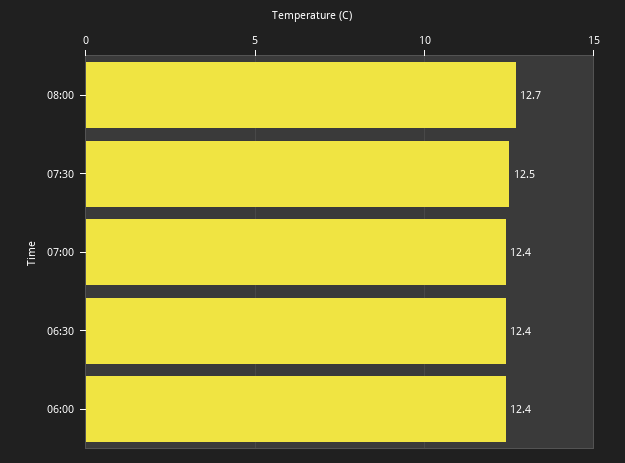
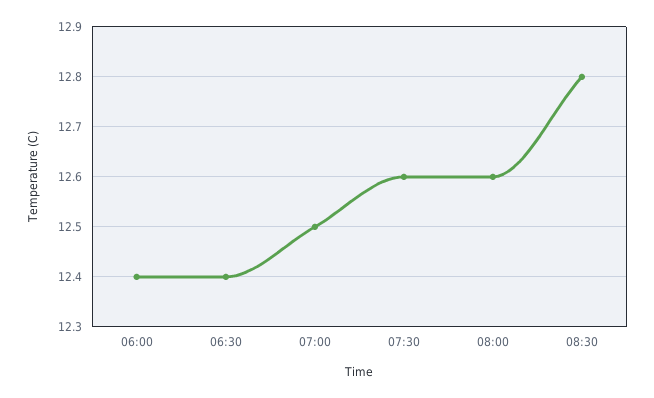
08:00: 12.7 -> 12.6
07:30: 12.5 -> 12.6
07:00: 12.4 -> 12.5
08:30: none -> 12.8

